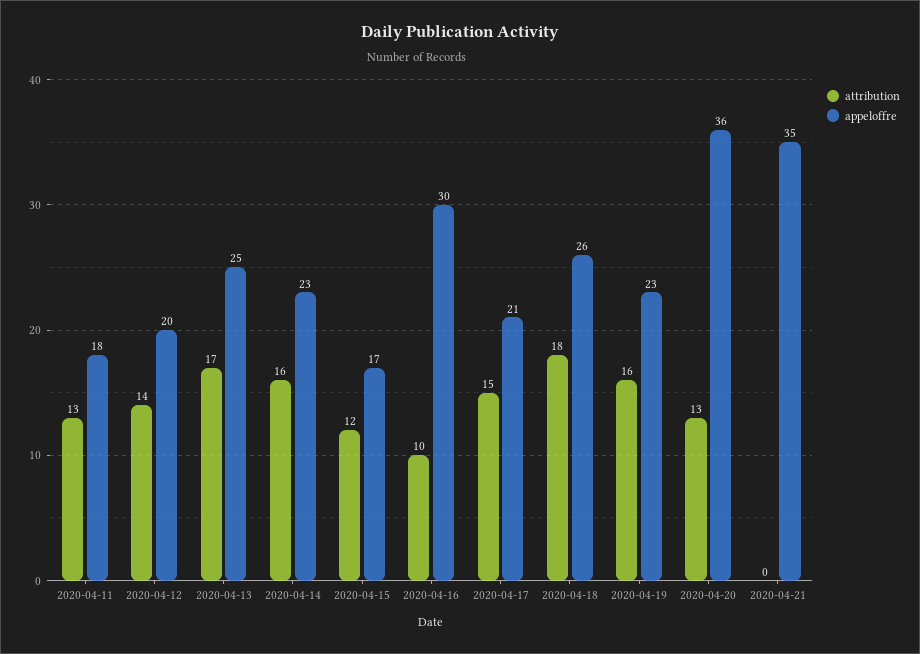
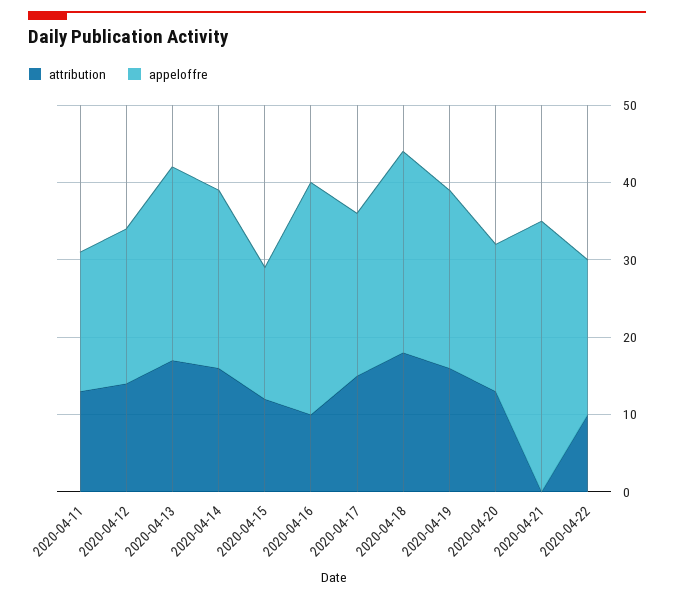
appeloffre, 2020-04-20: 36 -> 20
attribution, 2020-04-22: none -> 10
appeloffre, 2020-04-22: none -> 20

